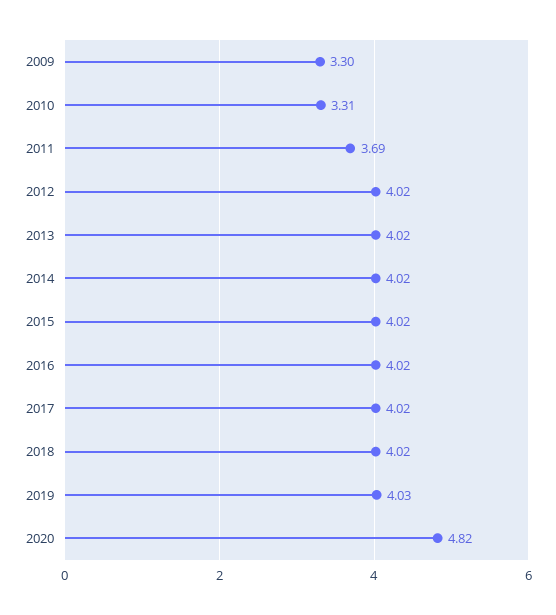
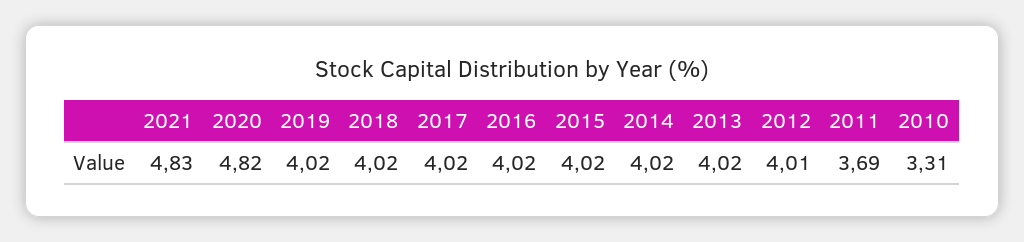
2009: 3.3 -> none
2012: 4.02 -> 4.01
2019: 4.03 -> 4.02
2021: none -> 4.83

